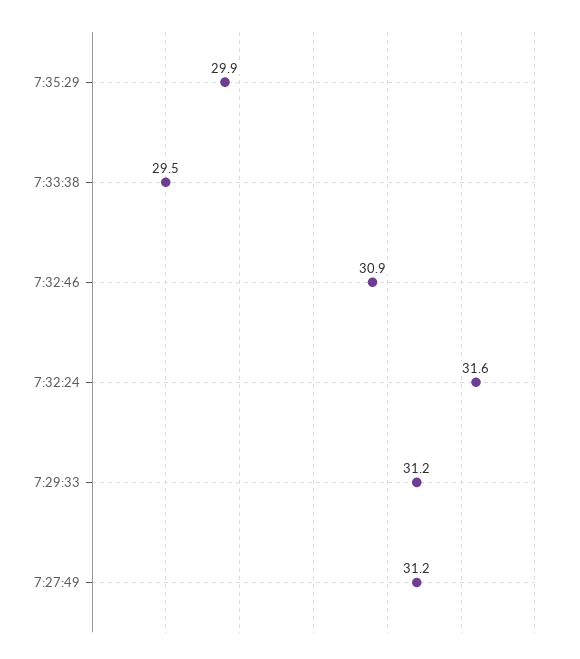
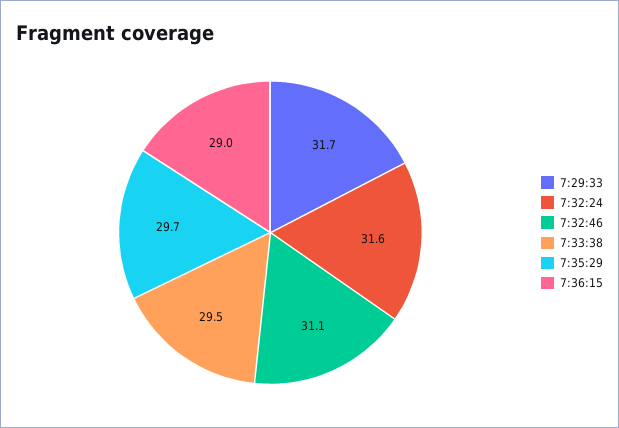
7:35:29: 29.9 -> 29.7
7:32:46: 30.9 -> 31.1
7:29:33: 31.2 -> 31.7
7:27:49: 31.2 -> none
7:36:15: none -> 29

